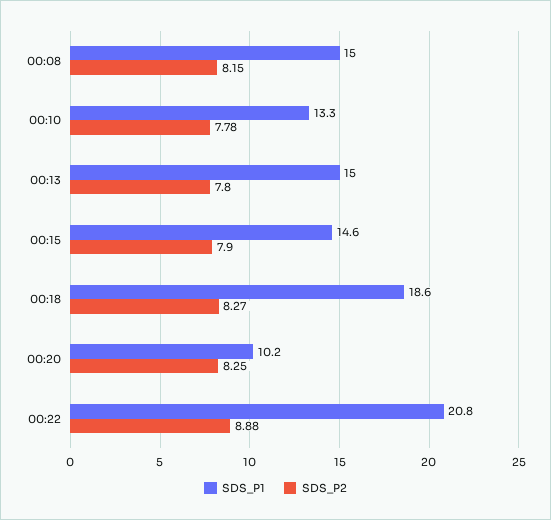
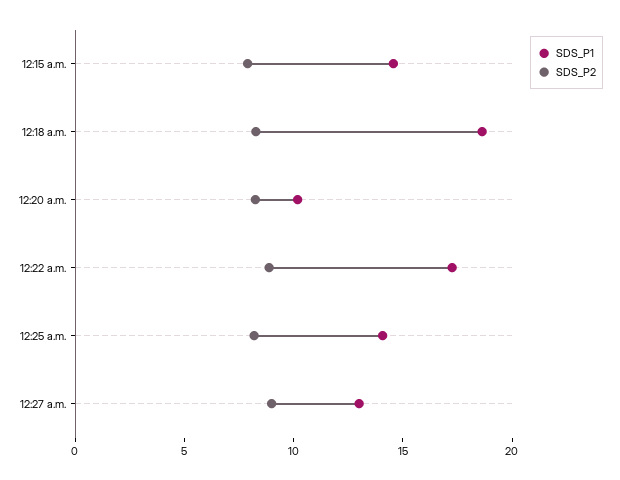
SDS_P1, 00:08: 15 -> none
SDS_P2, 00:08: 8.15 -> none
SDS_P1, 00:10: 13.3 -> none
SDS_P2, 00:10: 7.78 -> none
SDS_P1, 00:13: 15 -> none
SDS_P2, 00:13: 7.8 -> none
SDS_P1, 00:22: 20.8 -> 17
SDS_P1, 12:25 a.m.: none -> 14
SDS_P2, 12:25 a.m.: none -> 8
SDS_P1, 12:27 a.m.: none -> 13
SDS_P2, 12:27 a.m.: none -> 9

